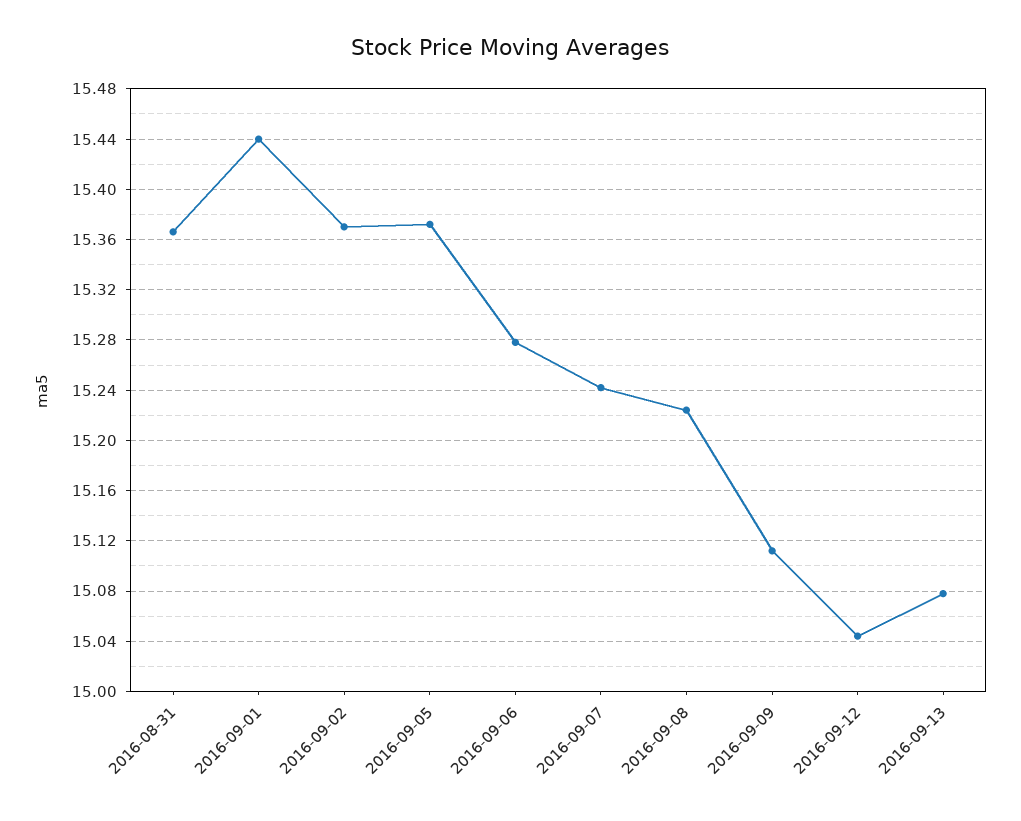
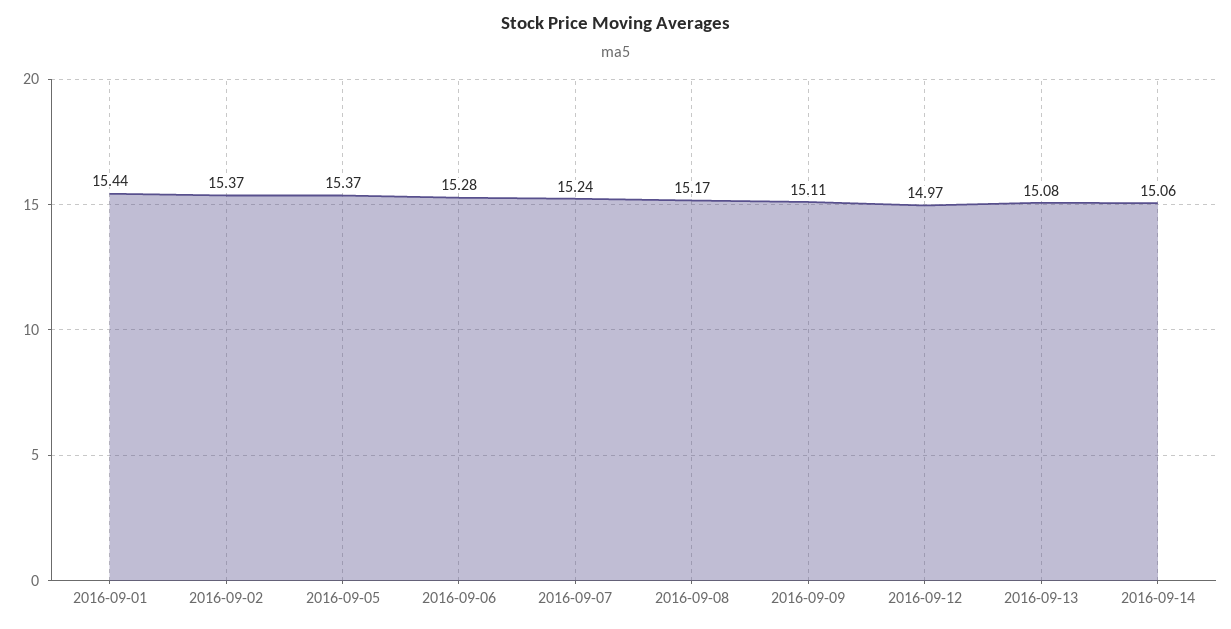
2016-08-31: 15.365 -> none
2016-09-08: 15.225 -> 15.17
2016-09-12: 15.045 -> 14.97
2016-09-14: none -> 15.06

